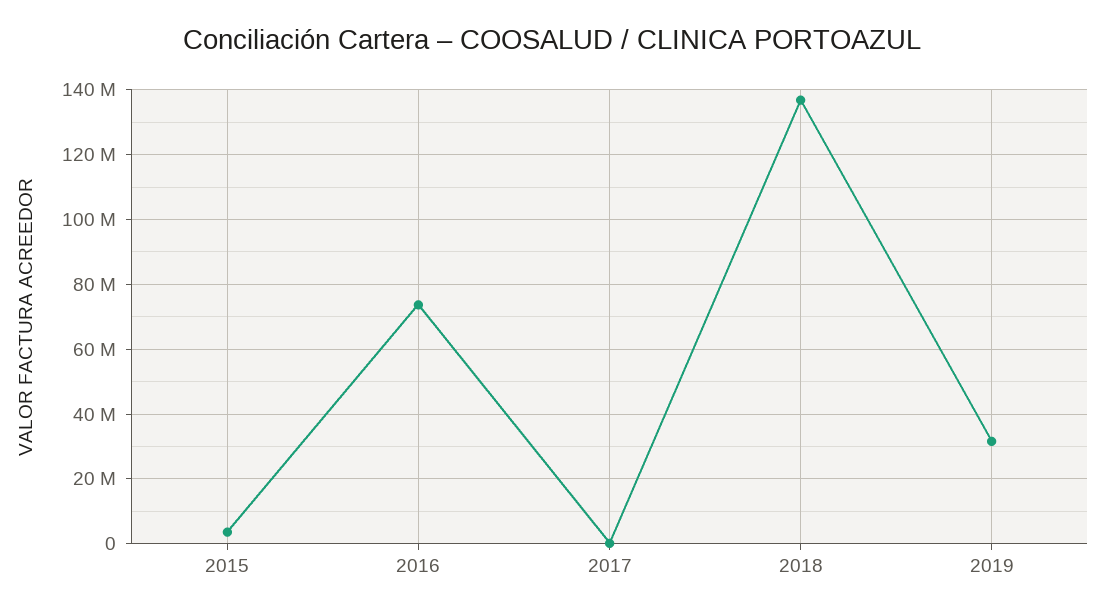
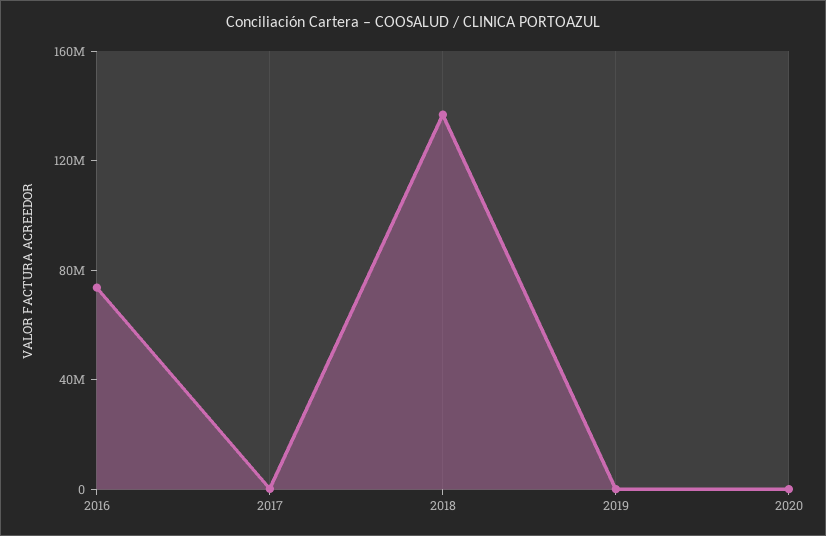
2015: 4000000 -> none
2019: 32000000 -> 0
2020: none -> 0

